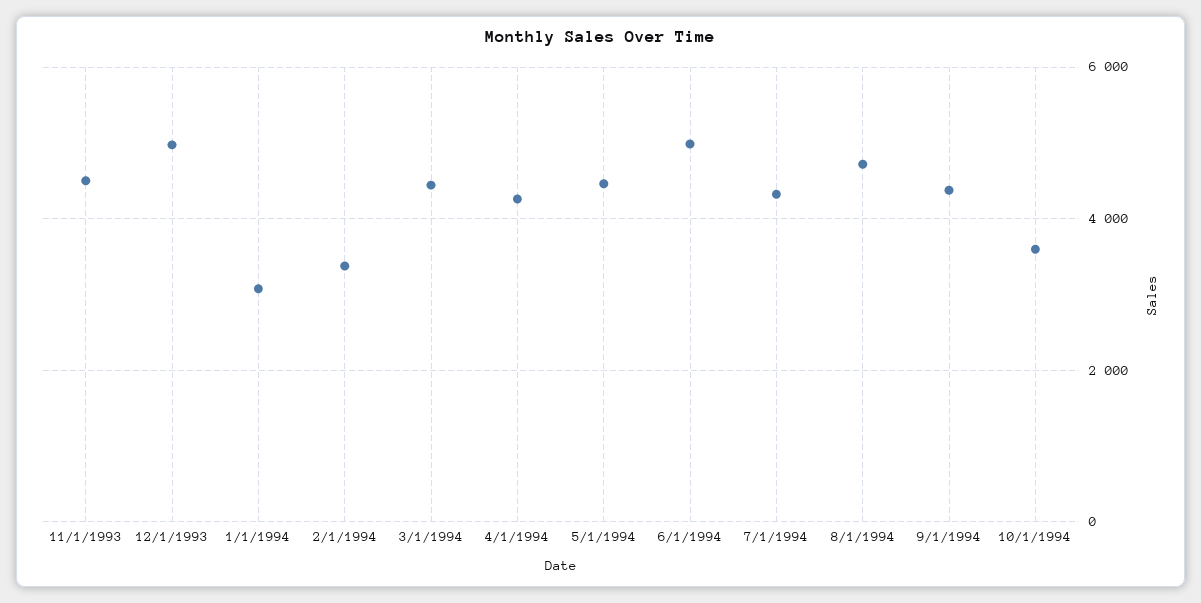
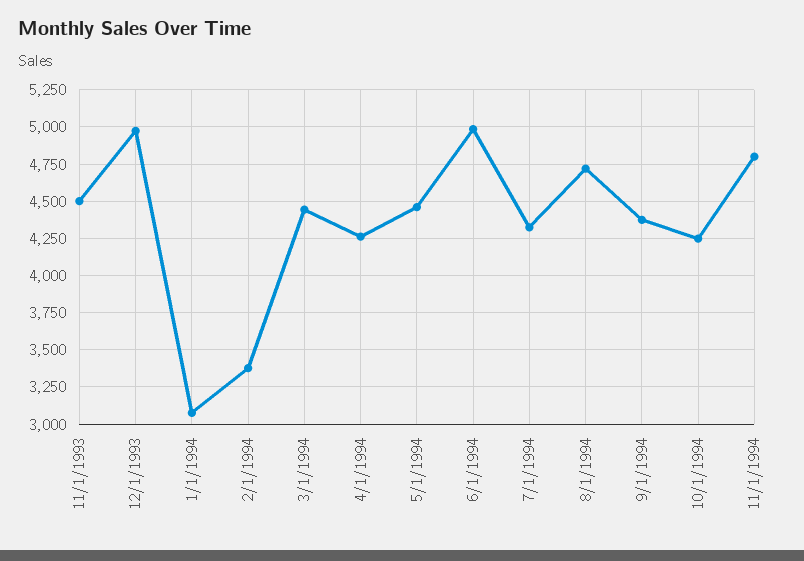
10/1/1994: 3600 -> 4250
11/1/1994: none -> 4800

